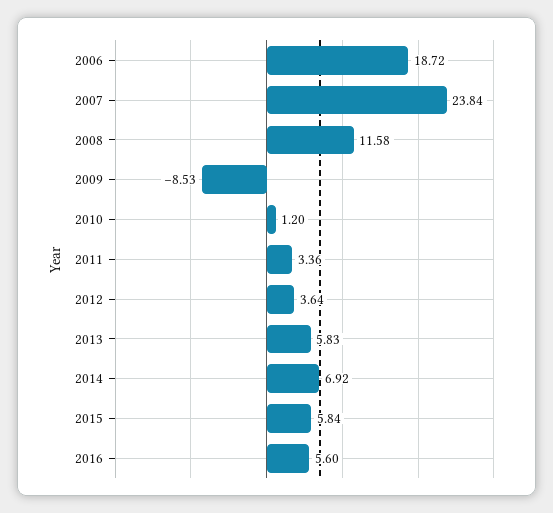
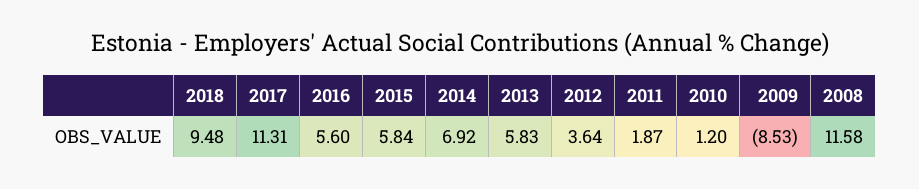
2006: 18.72 -> none
2007: 23.84 -> none
2011: 3.36 -> 1.87
2018: none -> 9.48
2017: none -> 11.31

